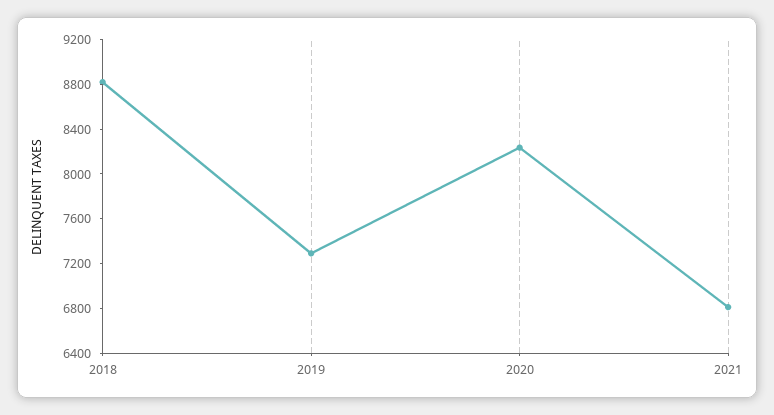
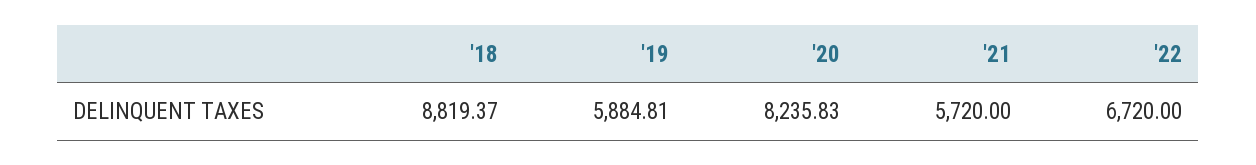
2019: 7300 -> 5884.81
2021: 6800 -> 5720
'22: none -> 6720

